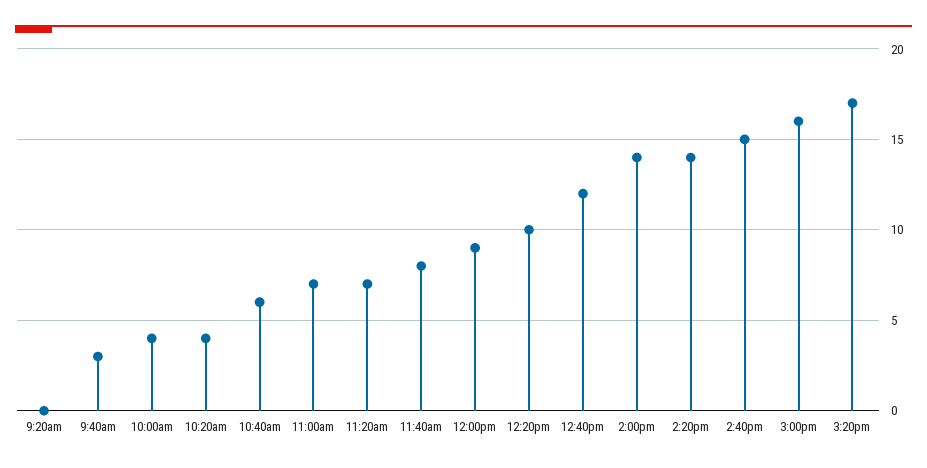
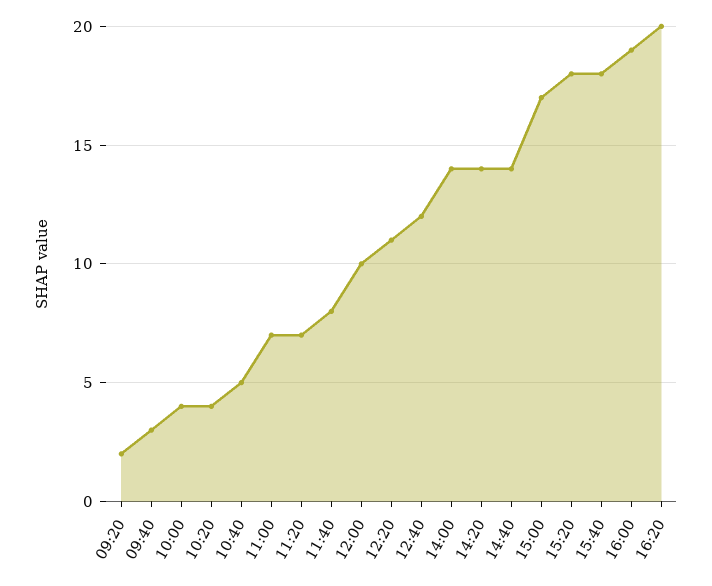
9:20am: 0 -> 2
10:40am: 6 -> 5
12:00pm: 9 -> 10
12:20pm: 10 -> 11
2:40pm: 15 -> 14
3:00pm: 16 -> 17
3:20pm: 17 -> 18
15:40: none -> 18
16:00: none -> 19
16:20: none -> 20

